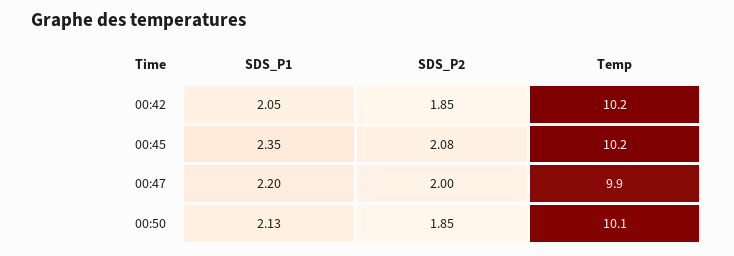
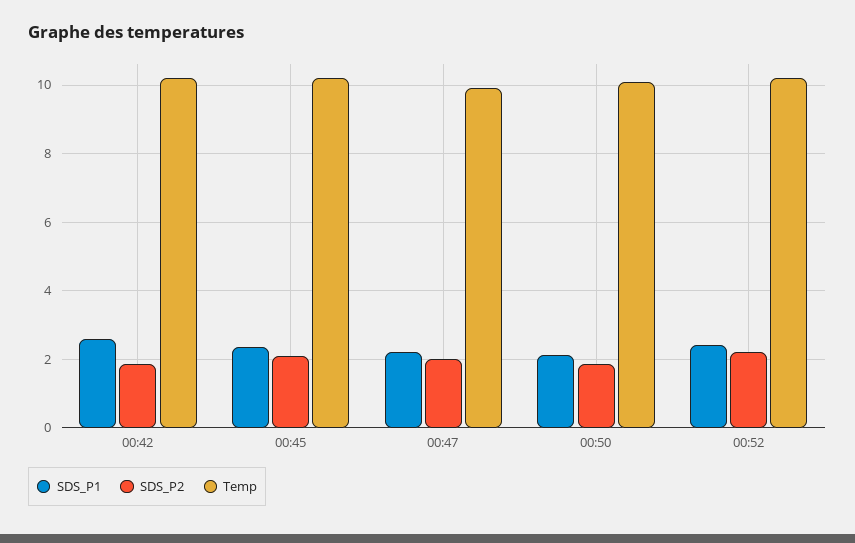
SDS_P1, 00:42: 2.05 -> 2.6
SDS_P1, 00:52: none -> 2.4
SDS_P2, 00:52: none -> 2.2
Temp, 00:52: none -> 10.2

